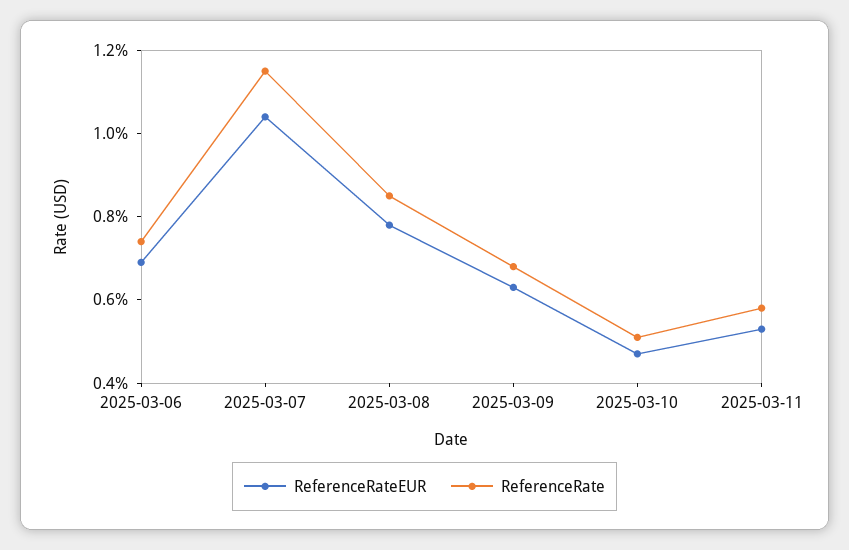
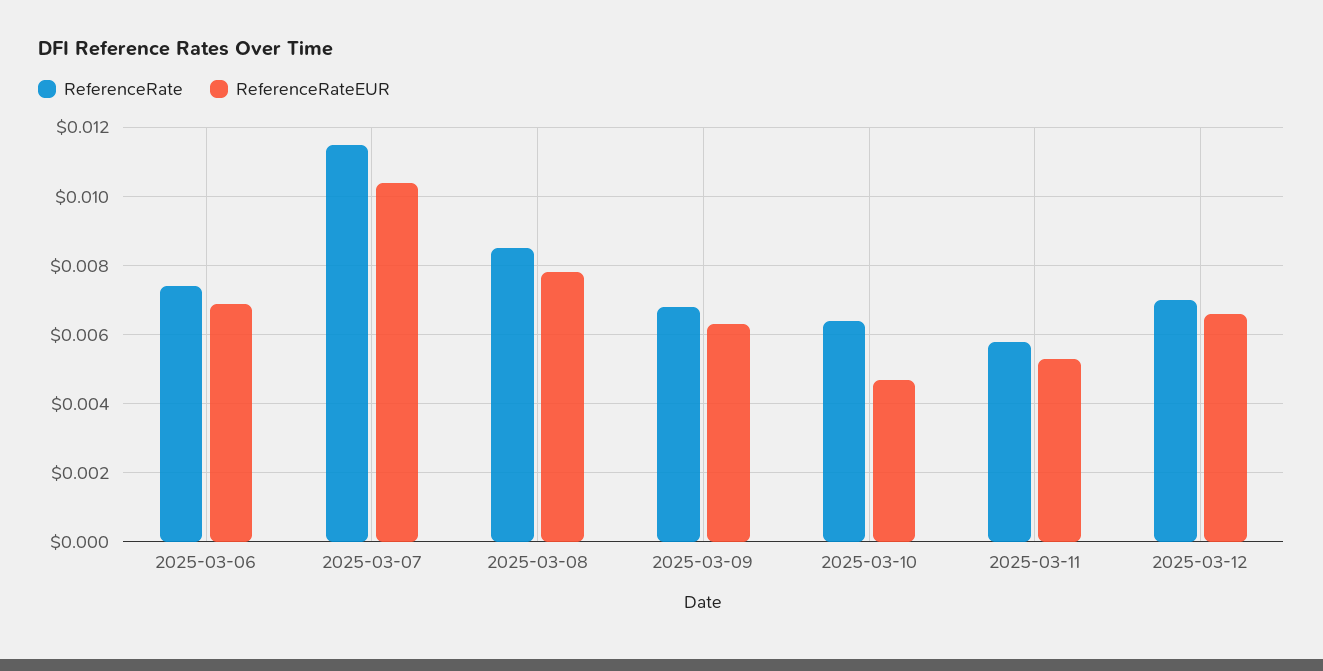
ReferenceRate, 2025-03-10: 0.005 -> 0.0065
ReferenceRate, 2025-03-12: none -> 0.007
ReferenceRateEUR, 2025-03-12: none -> 0.0065

